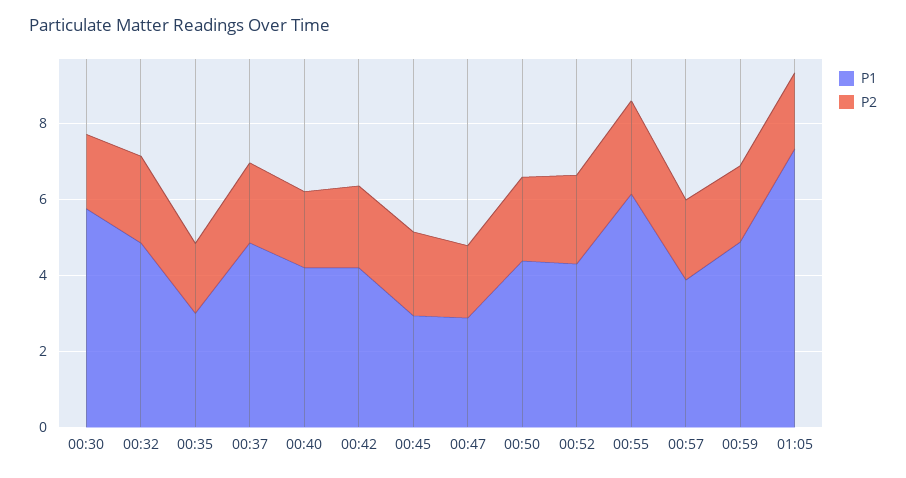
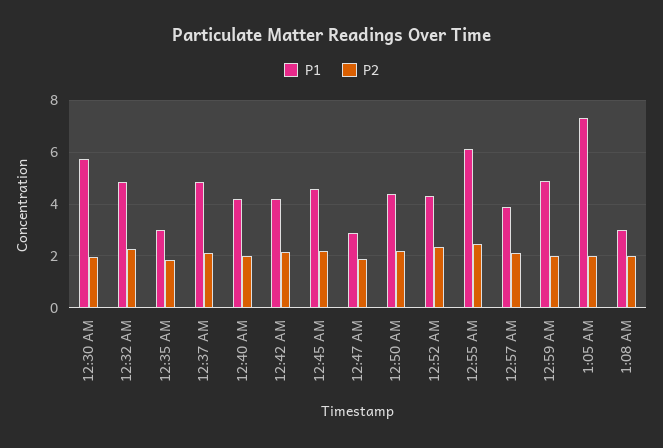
P1, 00:45: 3 -> 4.5
P1, 1:08 AM: none -> 3
P2, 1:08 AM: none -> 2

